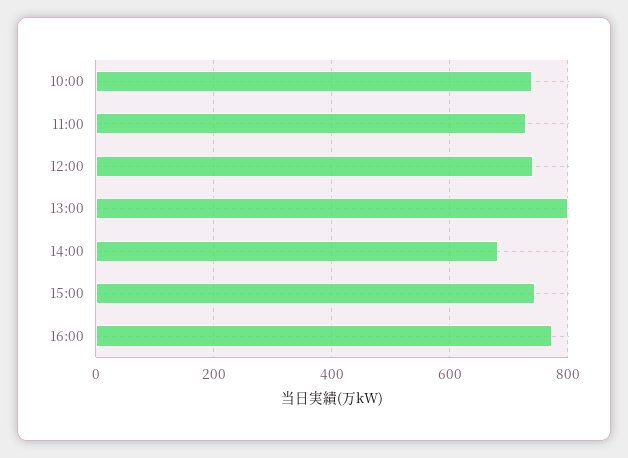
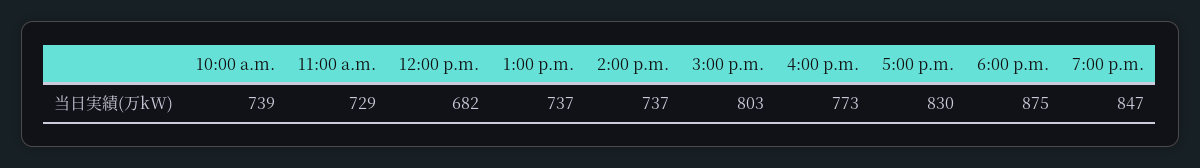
12:00: 740 -> 682
13:00: 800 -> 737
14:00: 680 -> 737
15:00: 740 -> 803
5:00 p.m.: none -> 830
6:00 p.m.: none -> 875
7:00 p.m.: none -> 847

